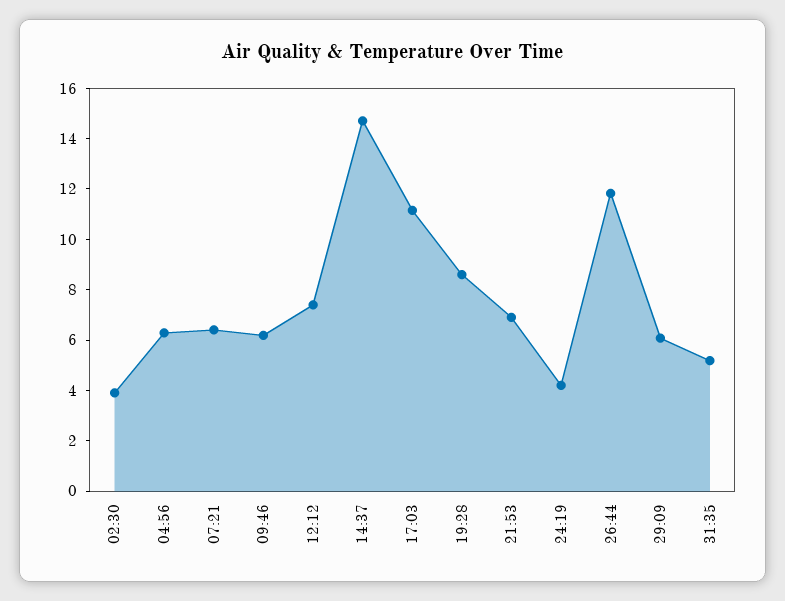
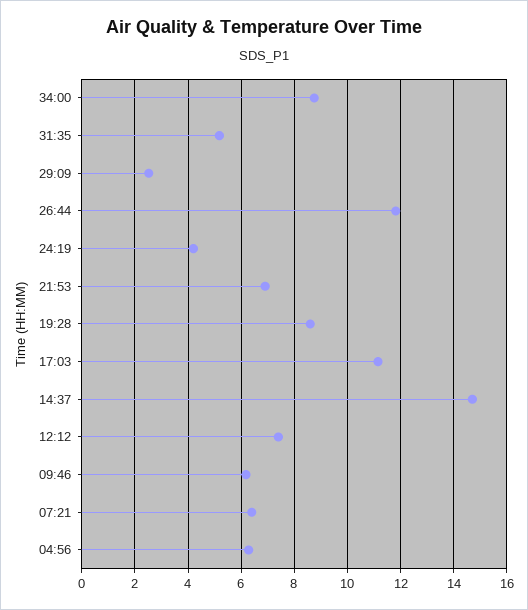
02:30: 4 -> none
29:09: 6 -> 2.5
34:00: none -> 8.75

